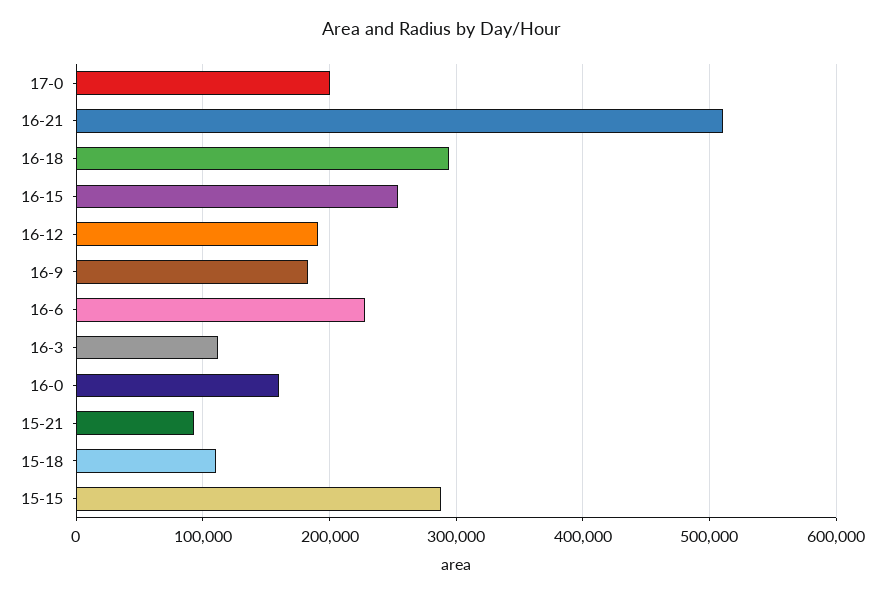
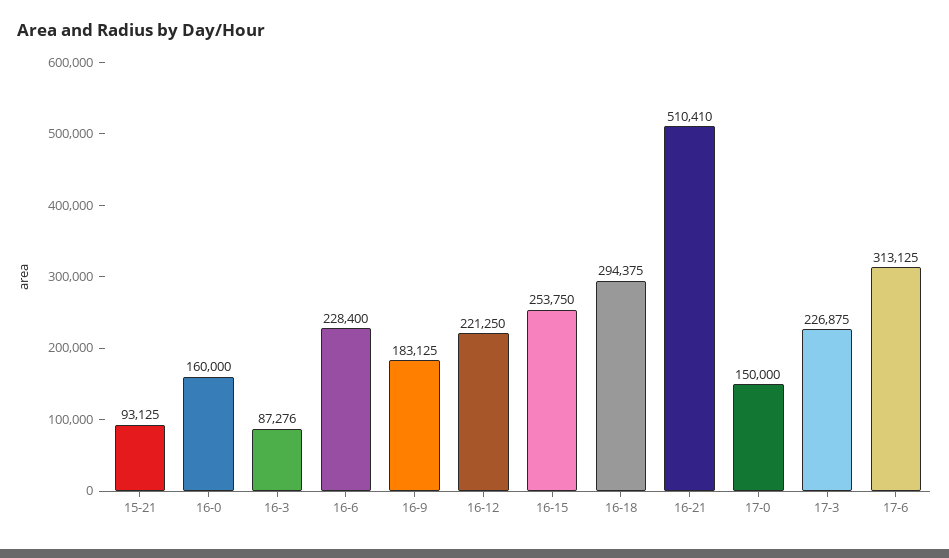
17-0: 200000 -> 150000
16-12: 190000 -> 221250
16-3: 110000 -> 87276
15-18: 110000 -> none
15-15: 290000 -> none
17-3: none -> 226875
17-6: none -> 313125

